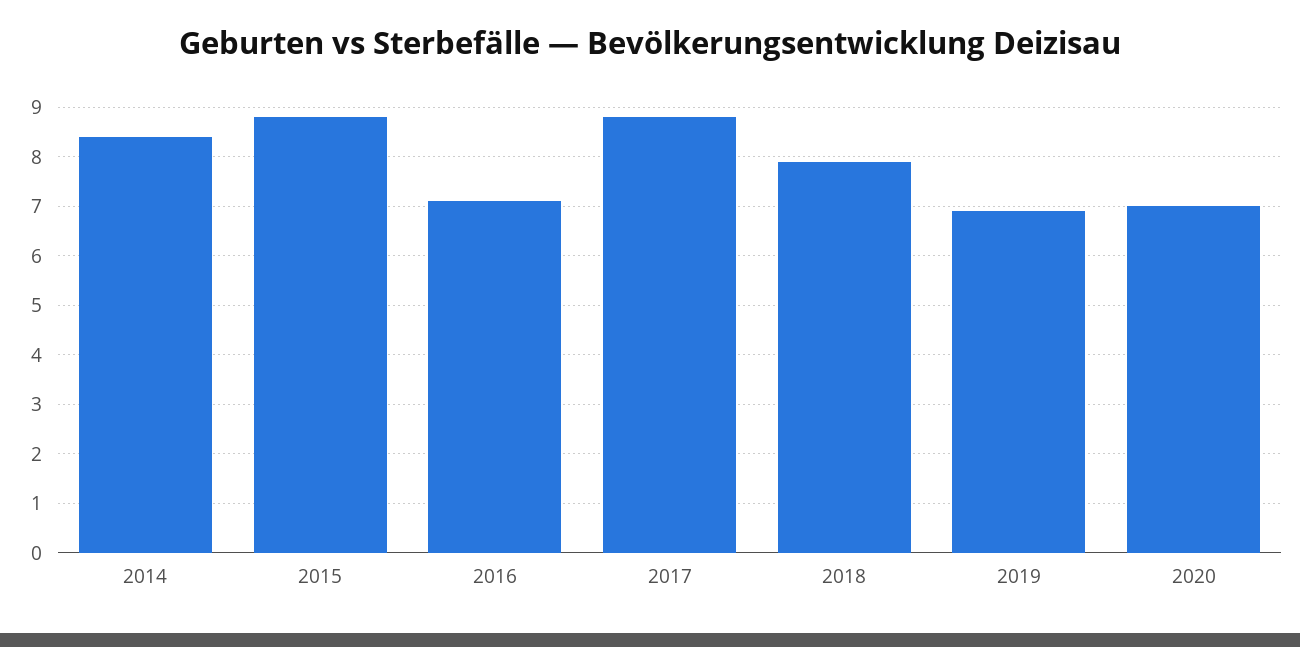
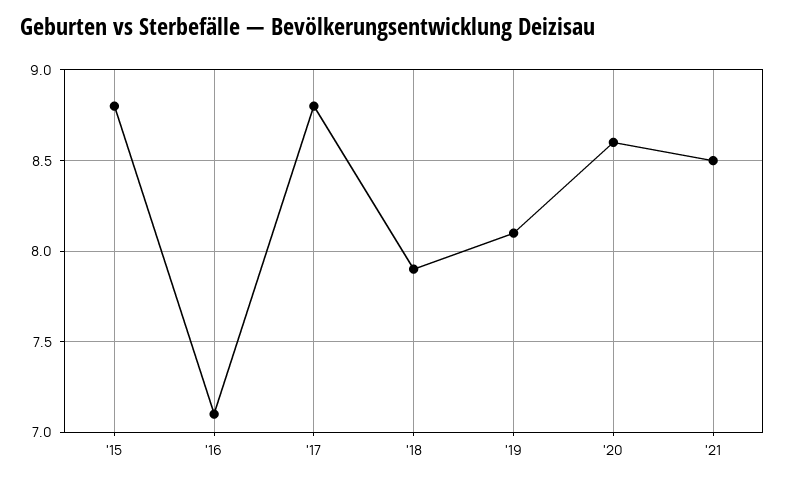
2014: 8.5 -> none
2019: 7 -> 8.1
2020: 7 -> 8.6
'21: none -> 8.5

